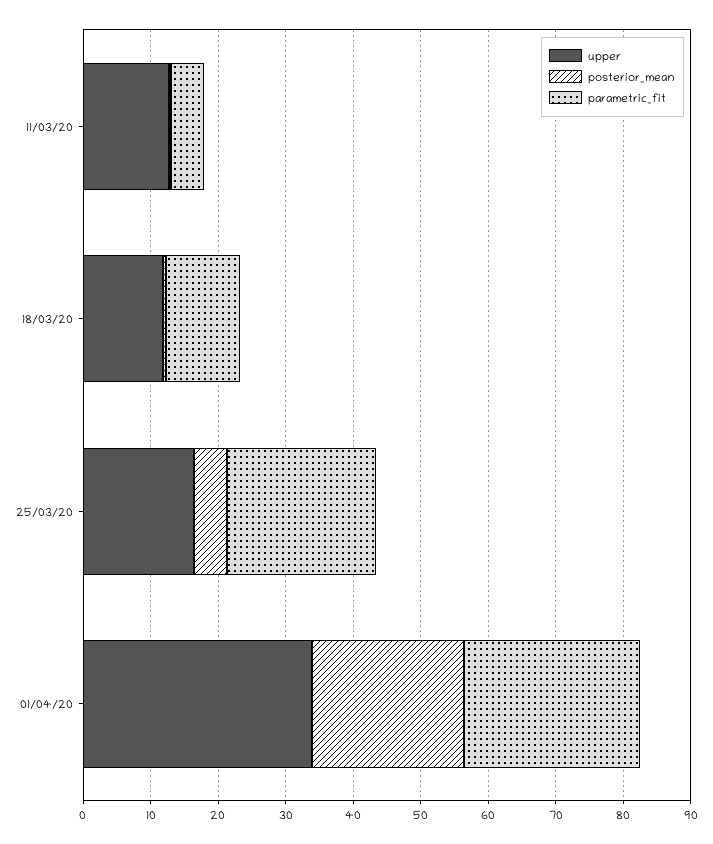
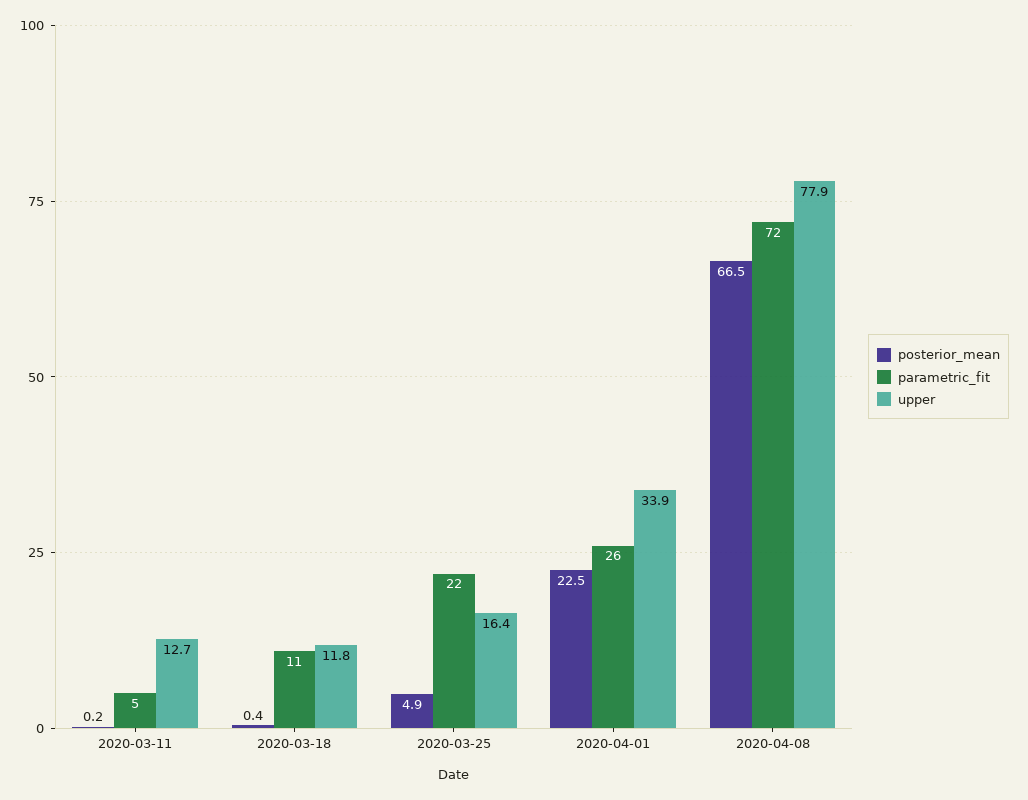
posterior_mean, 2020-04-08: none -> 66.5
parametric_fit, 2020-04-08: none -> 72
upper, 2020-04-08: none -> 77.9

